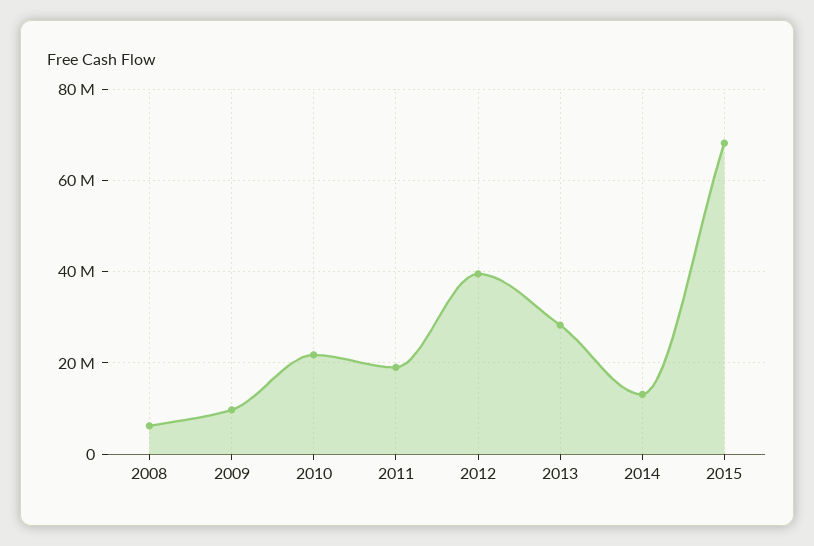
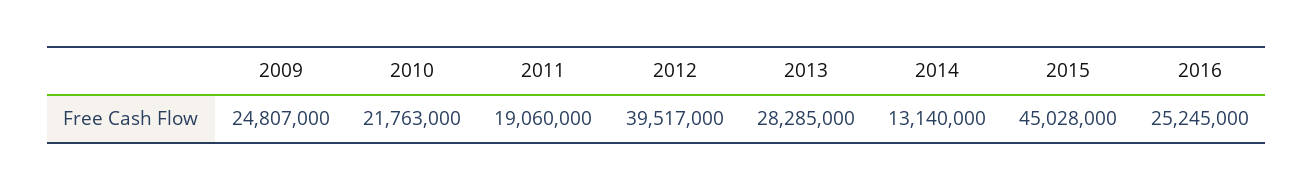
2008: 6000000 -> none
2009: 10000000 -> 24807000
2015: 68000000 -> 45028000
2016: none -> 25245000

